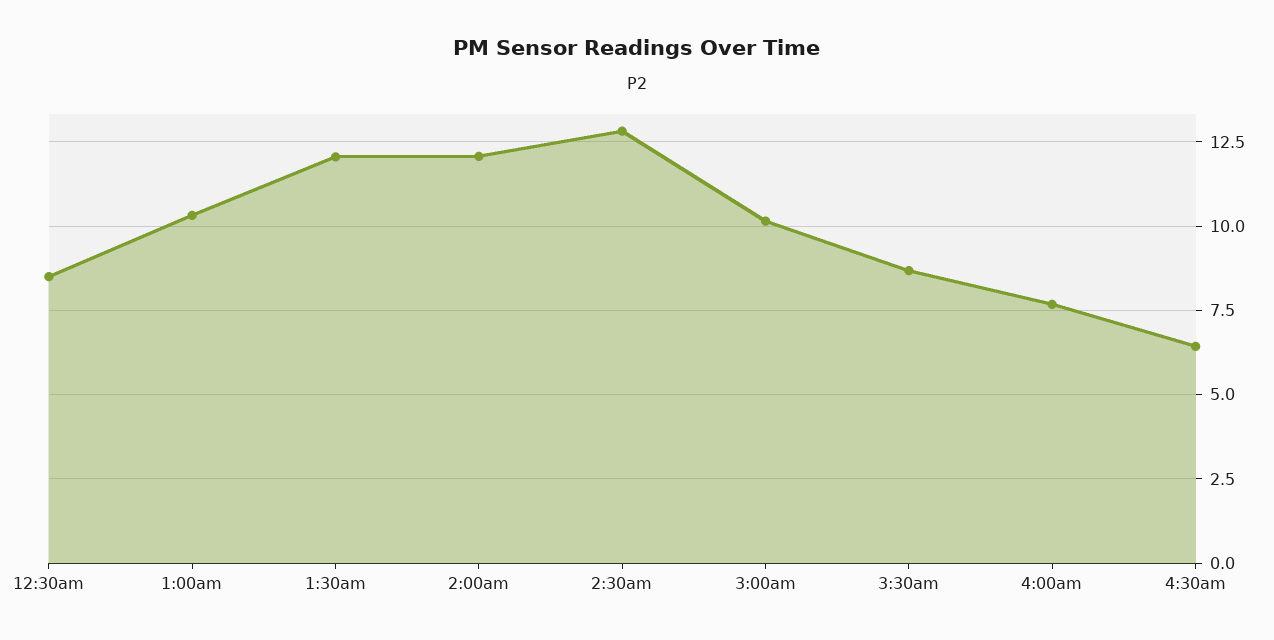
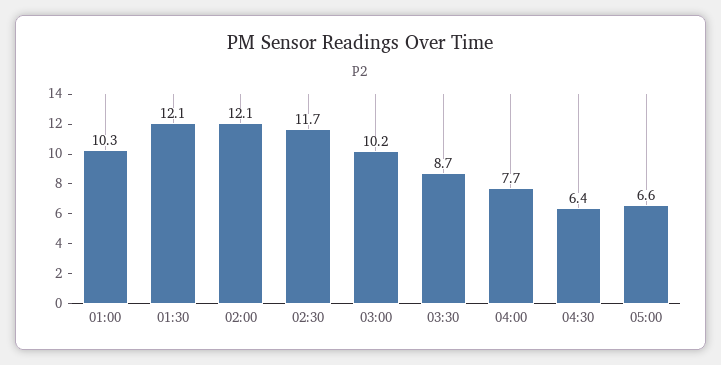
12:30am: 8.5 -> none
2:30am: 12.75 -> 11.7
05:00: none -> 6.6

